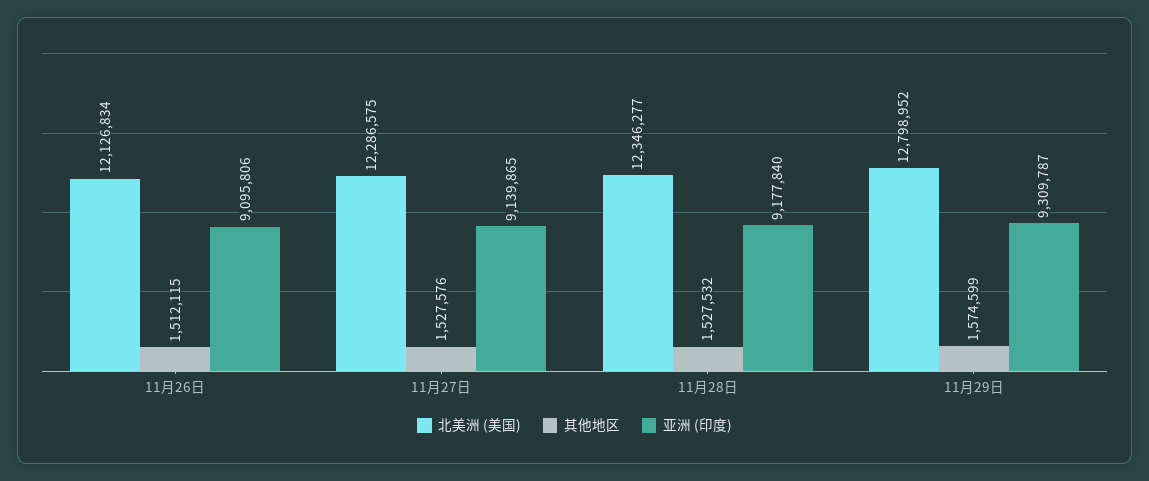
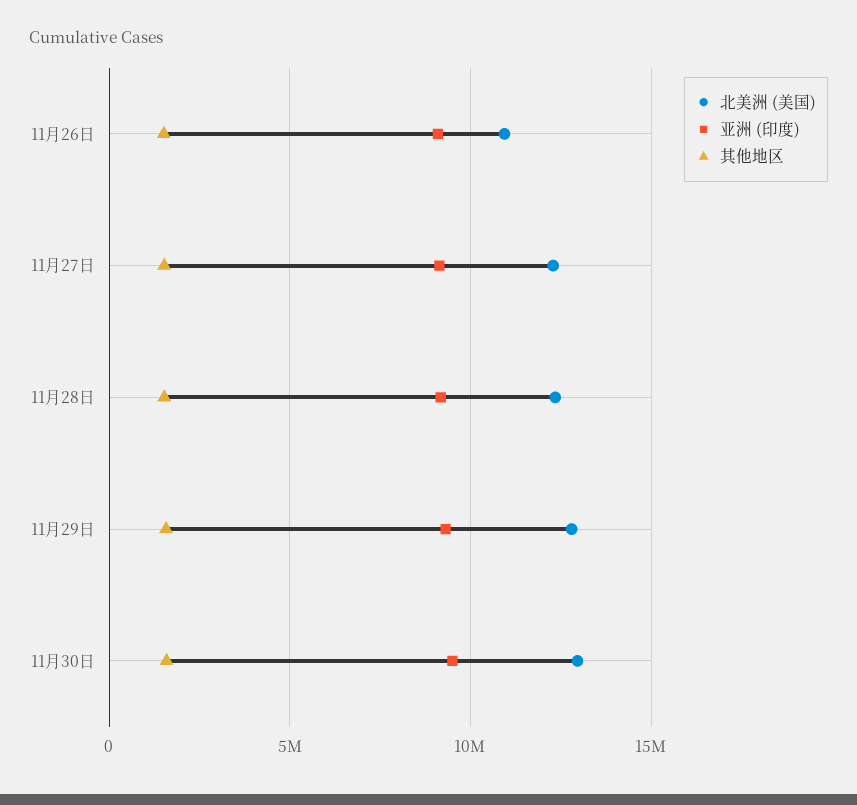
北美洲 (美国), 11月26日: 12126834 -> 11000000
北美洲 (美国), 11月30日: none -> 13000000
亚洲 (印度), 11月30日: none -> 9500000
其他地区, 11月30日: none -> 1500000

